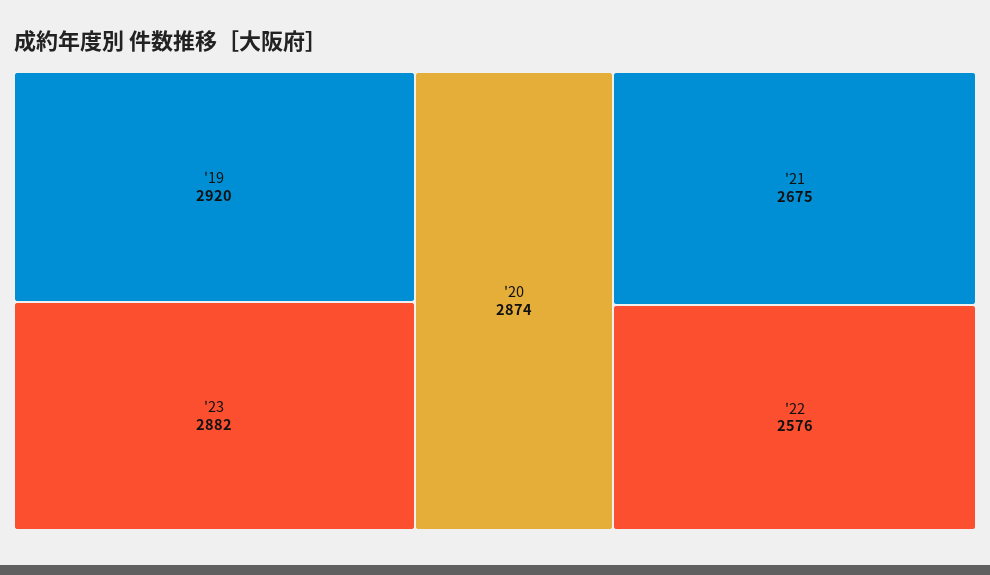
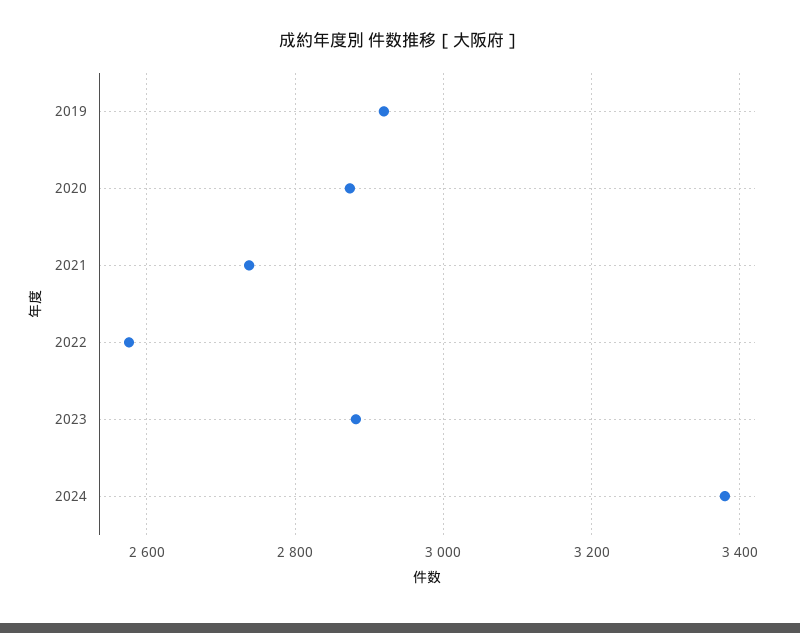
'21: 2675 -> 2740
2024: none -> 3380

